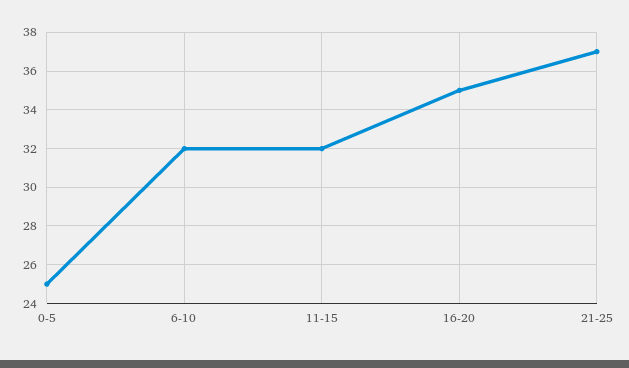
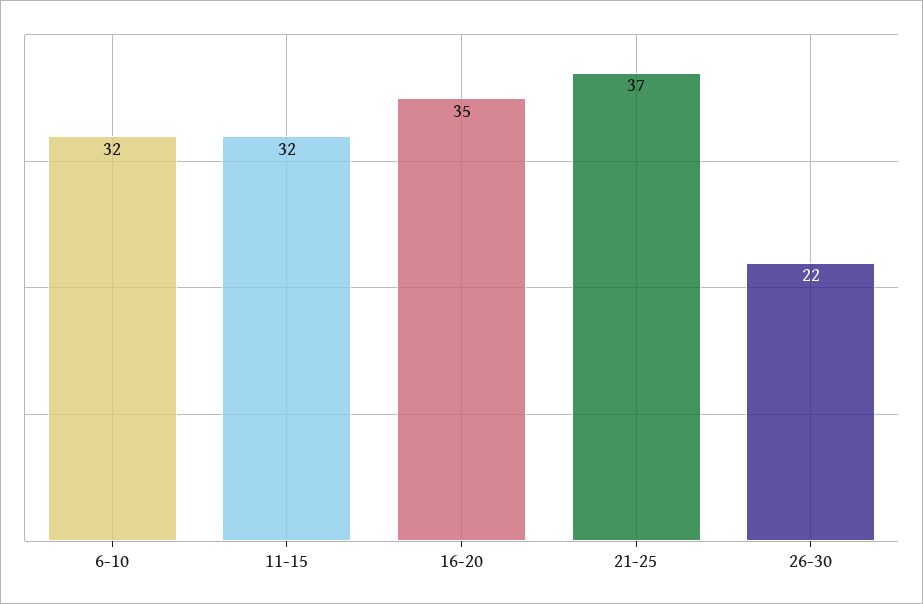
0-5: 25 -> none
26-30: none -> 22

